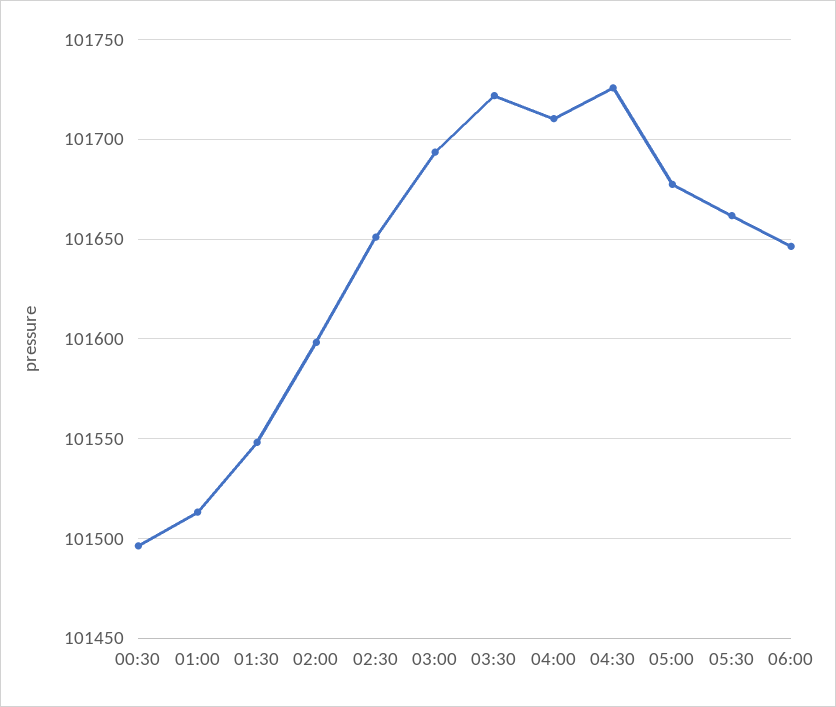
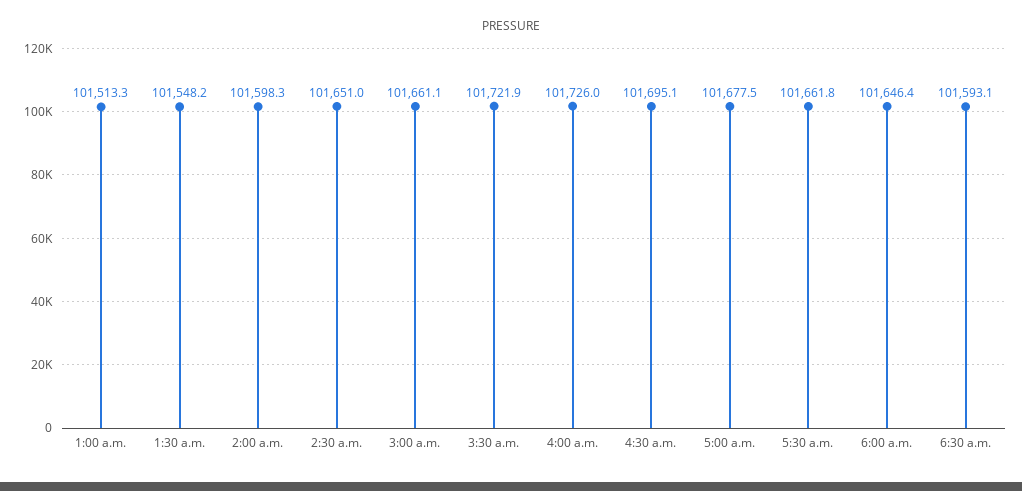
00:30: 101495 -> none
03:00: 101695 -> 101661.1
04:00: 101710 -> 101726
04:30: 101725 -> 101695.1
6:30 a.m.: none -> 101593.1

